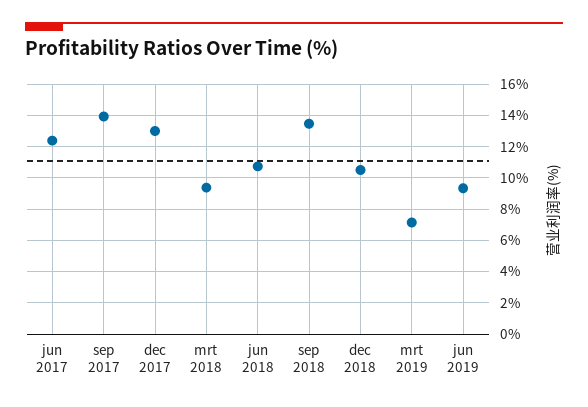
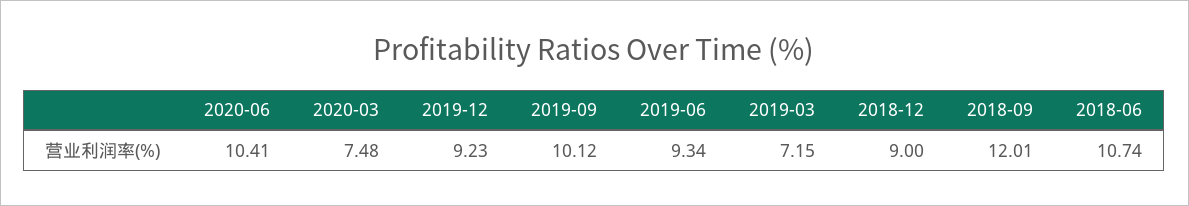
jun 2017: 12.5 -> none
sep 2017: 14 -> none
dec 2017: 13 -> none
mrt 2018: 9.5 -> none
sep 2018: 13.5 -> 12.01
dec 2018: 10.5 -> 9
2020-06: none -> 10.41
2020-03: none -> 7.48
2019-12: none -> 9.23
2019-09: none -> 10.12

